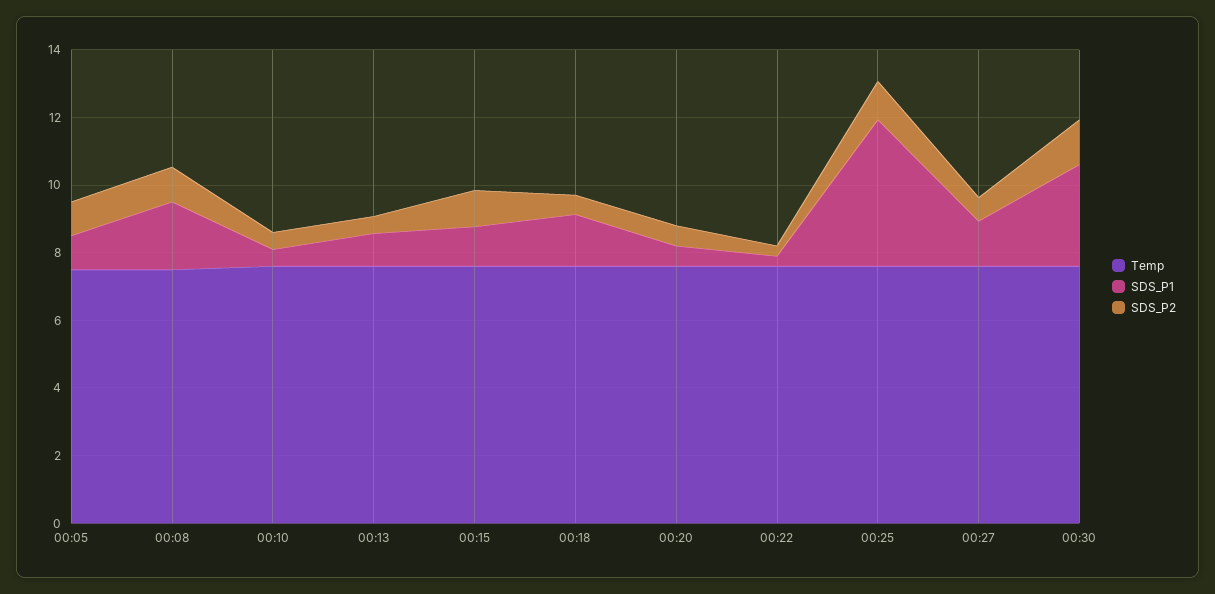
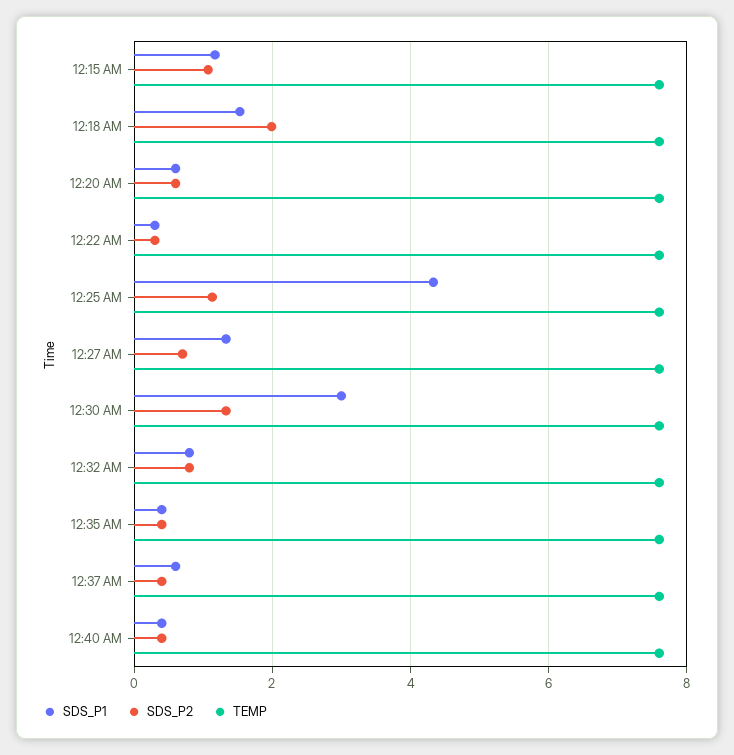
Temp, 00:05: 7.5 -> none
SDS_P1, 00:05: 1 -> none
SDS_P2, 00:05: 1 -> none
Temp, 00:08: 7.5 -> none
SDS_P1, 00:08: 2 -> none
SDS_P2, 00:08: 1 -> none
Temp, 00:10: 7.5 -> none
SDS_P1, 00:10: 0.5 -> none
SDS_P2, 00:10: 0.5 -> none
Temp, 00:13: 7.5 -> none
SDS_P1, 00:13: 1 -> none
SDS_P2, 00:13: 0.5 -> none
SDS_P2, 00:18: 0.5 -> 2
SDS_P1, 12:32 AM: none -> 0.8
SDS_P2, 12:32 AM: none -> 0.8
Temp, 12:32 AM: none -> 7.6
SDS_P1, 12:35 AM: none -> 0.4
SDS_P2, 12:35 AM: none -> 0.4
Temp, 12:35 AM: none -> 7.6
SDS_P1, 12:37 AM: none -> 0.6
SDS_P2, 12:37 AM: none -> 0.4
Temp, 12:37 AM: none -> 7.6
SDS_P1, 12:40 AM: none -> 0.4
SDS_P2, 12:40 AM: none -> 0.4
Temp, 12:40 AM: none -> 7.6

